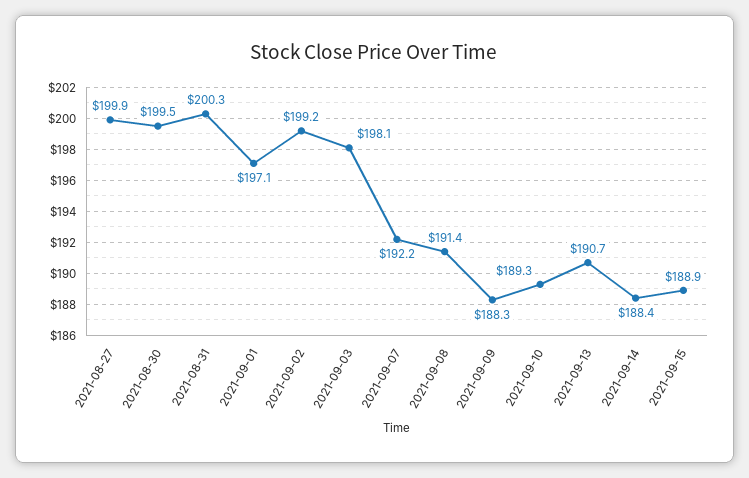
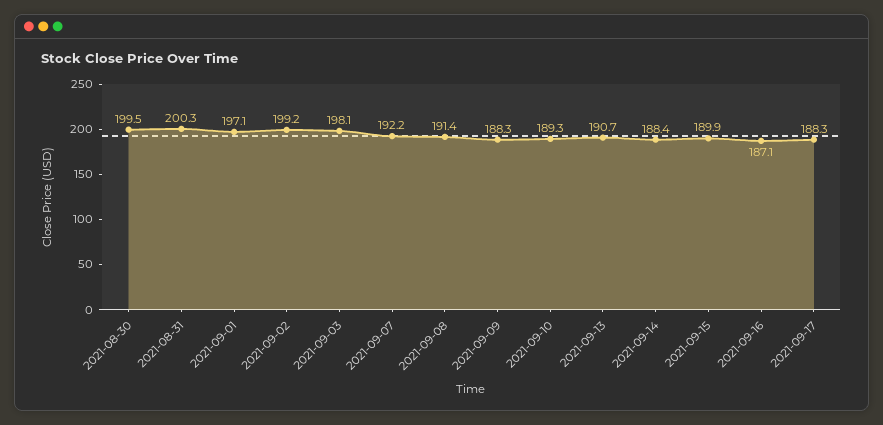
2021-08-27: 199.9 -> none
2021-09-15: 188.9 -> 189.9
2021-09-16: none -> 187.1
2021-09-17: none -> 188.3

